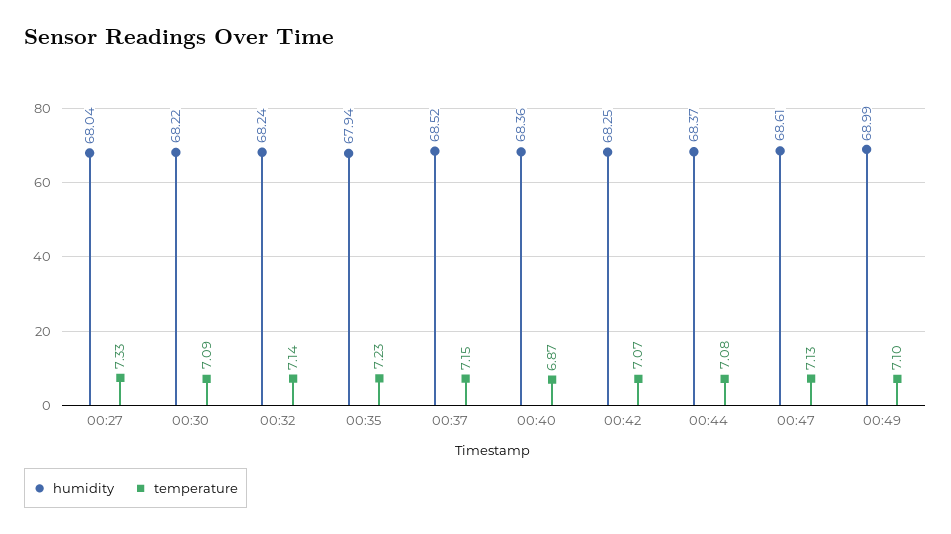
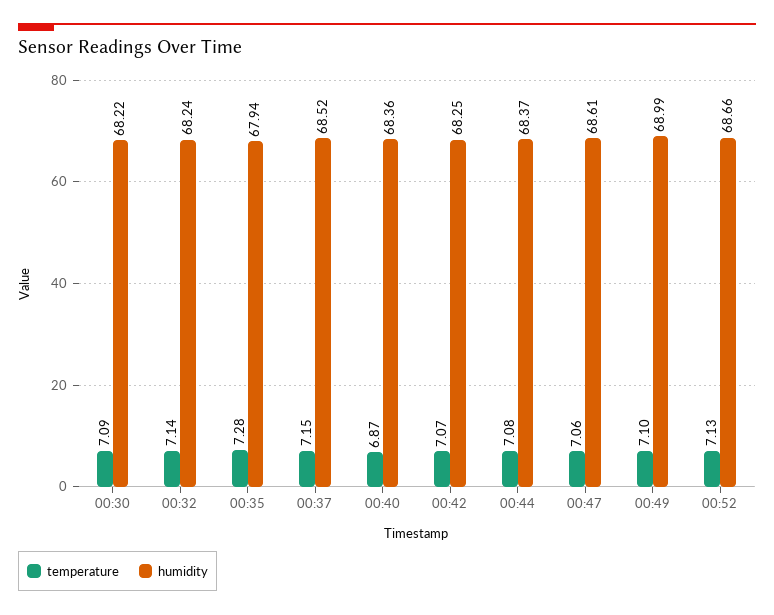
humidity, 00:27: 68.04 -> none
temperature, 00:27: 7.33 -> none
temperature, 00:35: 7.23 -> 7.28
temperature, 00:47: 7.13 -> 7.06
temperature, 00:52: none -> 7.13
humidity, 00:52: none -> 68.66

